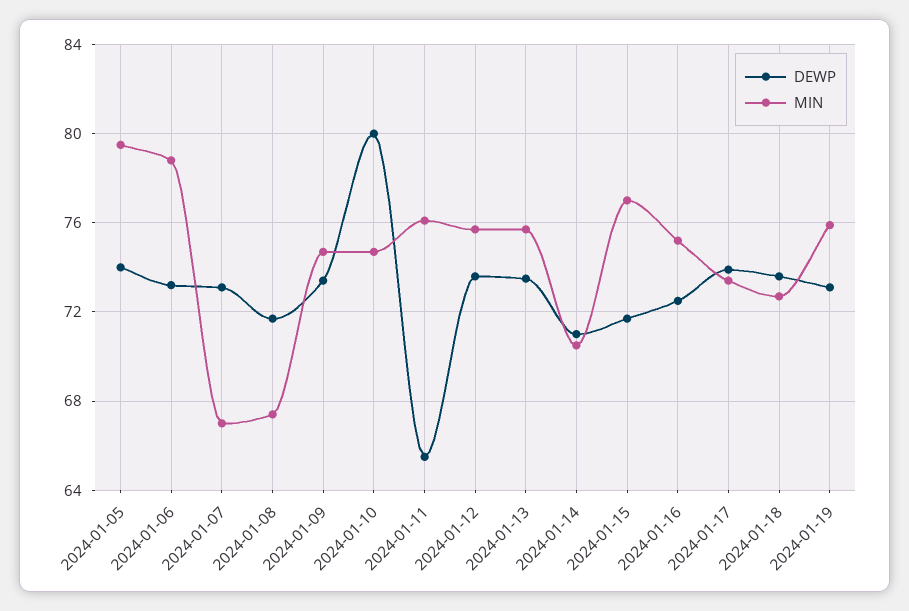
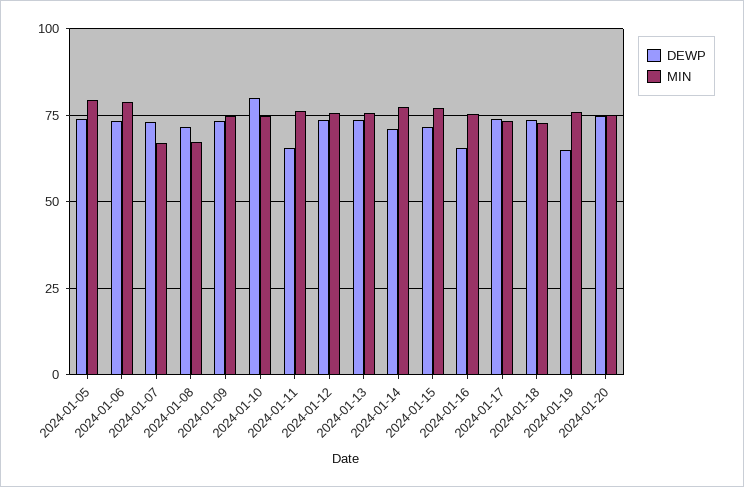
MIN, 2024-01-14: 70.5 -> 77.5
DEWP, 2024-01-16: 72.5 -> 65
DEWP, 2024-01-19: 73 -> 65
DEWP, 2024-01-20: none -> 75
MIN, 2024-01-20: none -> 75

